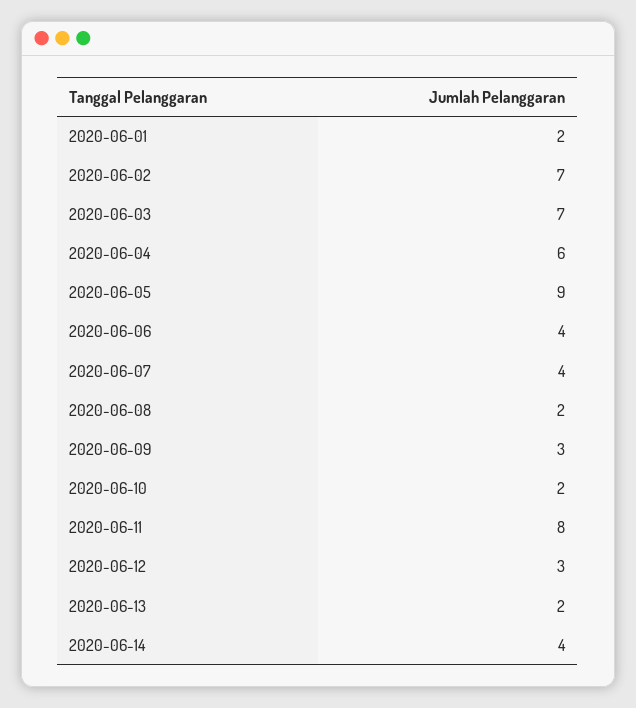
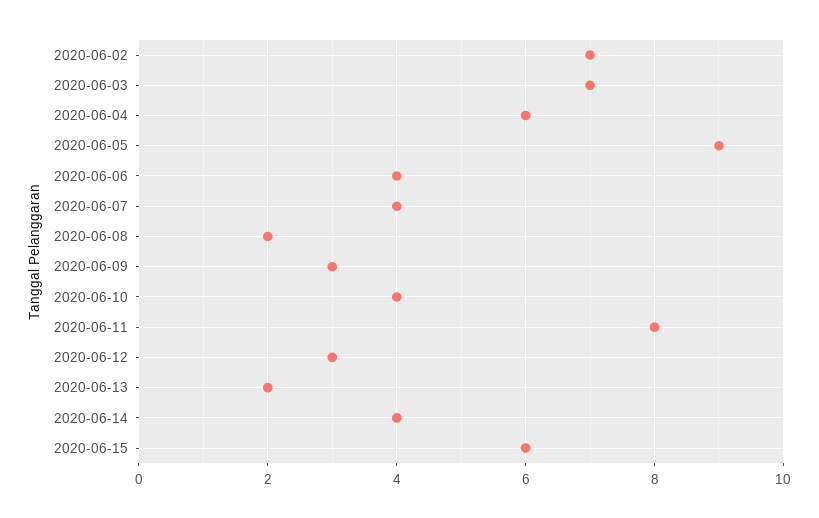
2020-06-01: 2 -> none
2020-06-10: 2 -> 4
2020-06-15: none -> 6

